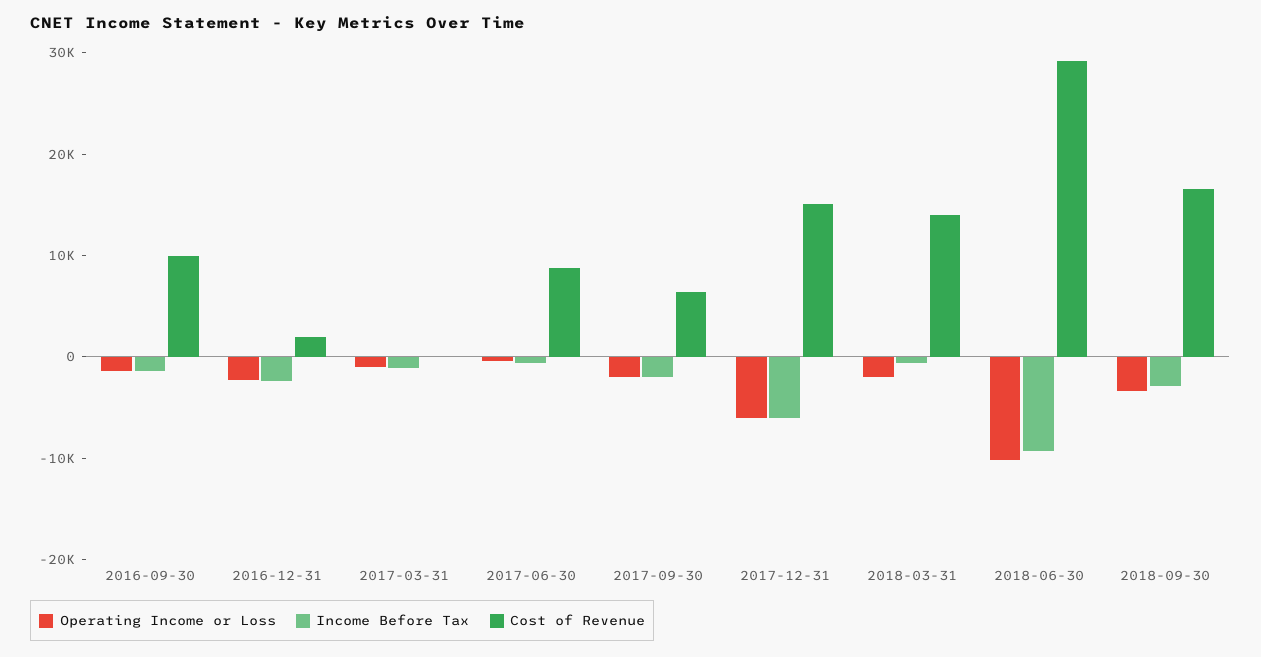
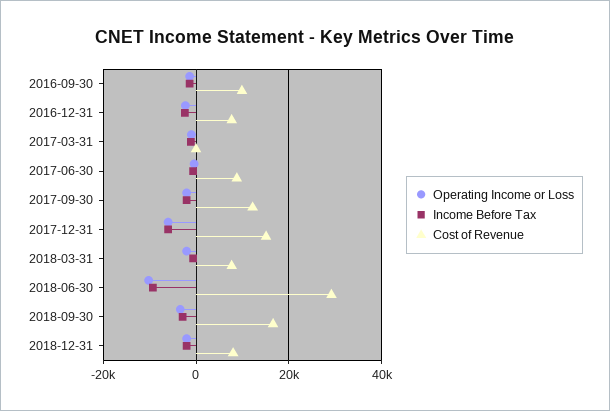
Cost of Revenue, 2016-12-31: 2000 -> 8000
Cost of Revenue, 2017-09-30: 6000 -> 12000
Cost of Revenue, 2018-03-31: 14000 -> 8000
Operating Income or Loss, 2018-12-31: none -> -2000
Income Before Tax, 2018-12-31: none -> -2000
Cost of Revenue, 2018-12-31: none -> 8000

